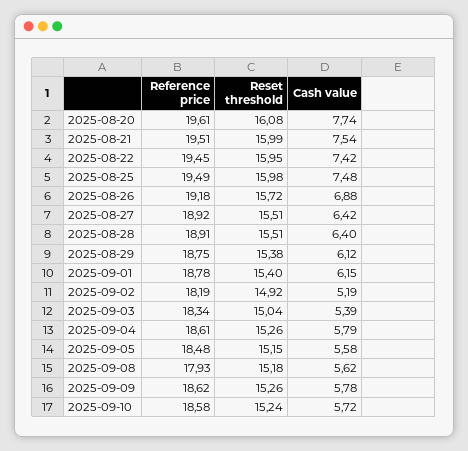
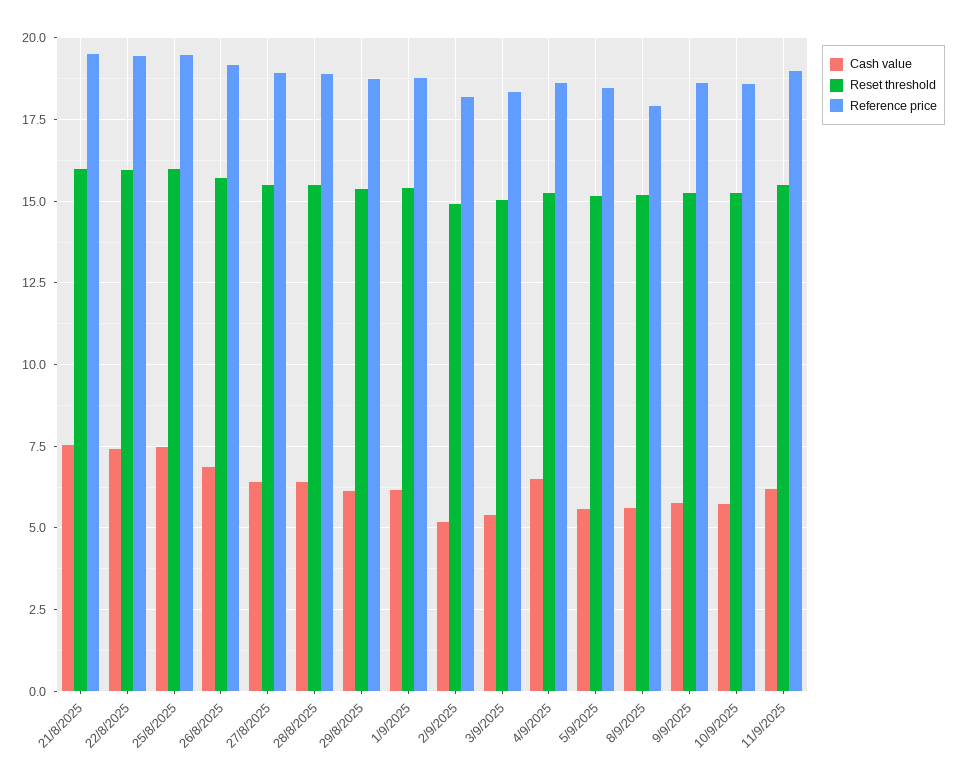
Reference price, 2025-08-20: 19.61 -> none
Reset threshold, 2025-08-20: 16.08 -> none
Cash value, 2025-08-20: 7.74 -> none
Cash value, 2025-09-04: 5.79 -> 6.5
Cash value, 11/9/2025: none -> 6.25
Reset threshold, 11/9/2025: none -> 15.5
Reference price, 11/9/2025: none -> 19

